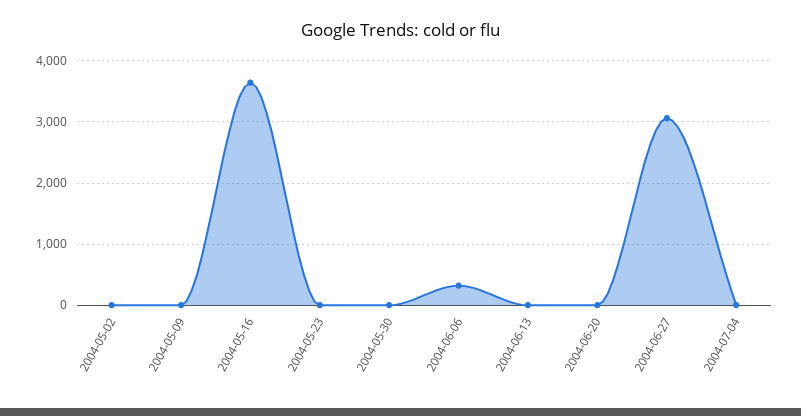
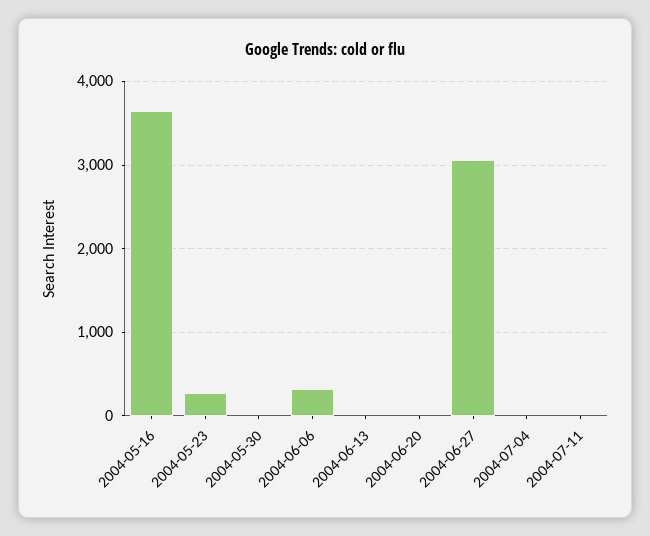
2004-05-02: 0 -> none
2004-05-09: 0 -> none
2004-05-23: 0 -> 300
2004-07-11: none -> 0

